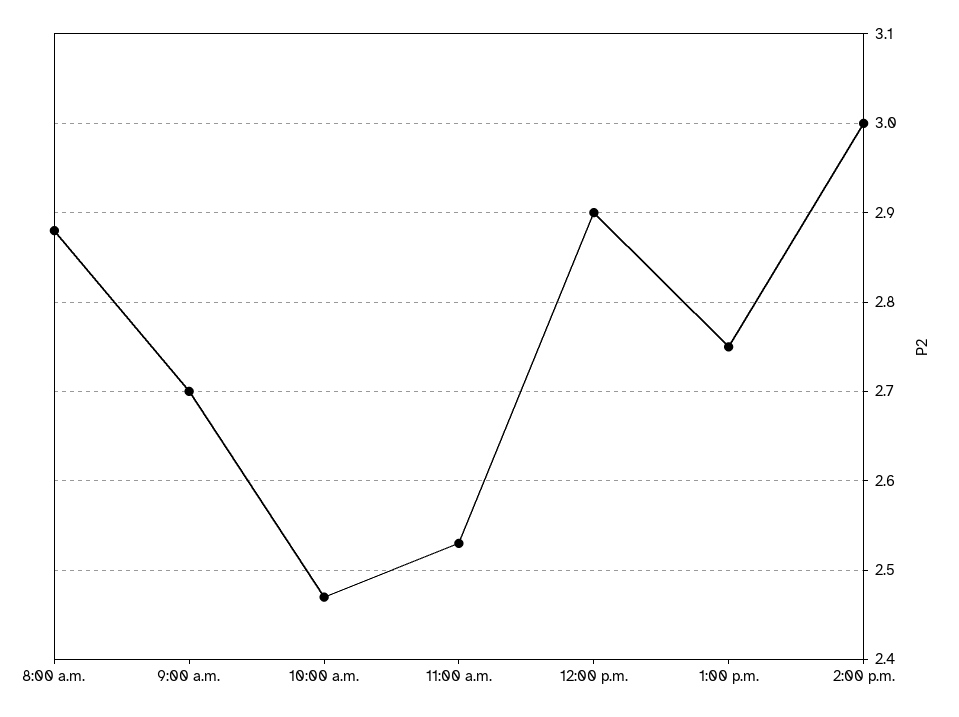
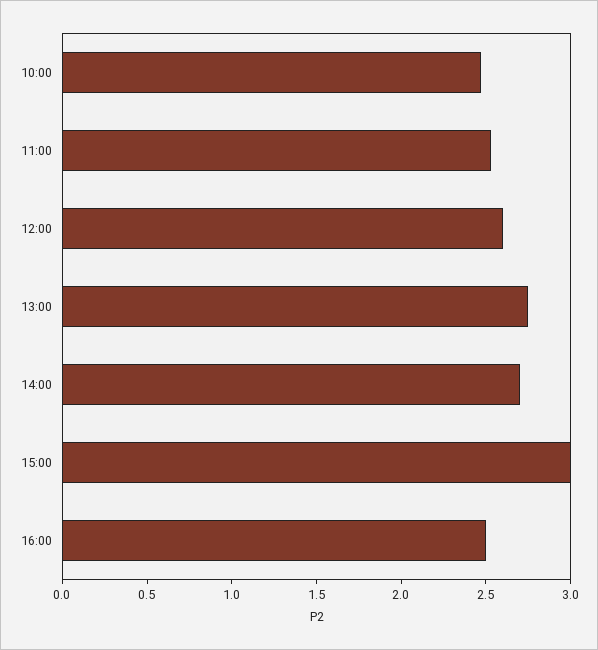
8:00 a.m.: 2.88 -> none
9:00 a.m.: 2.7 -> none
12:00 p.m.: 2.9 -> 2.6
2:00 p.m.: 3 -> 2.7
15:00: none -> 3
16:00: none -> 2.5

